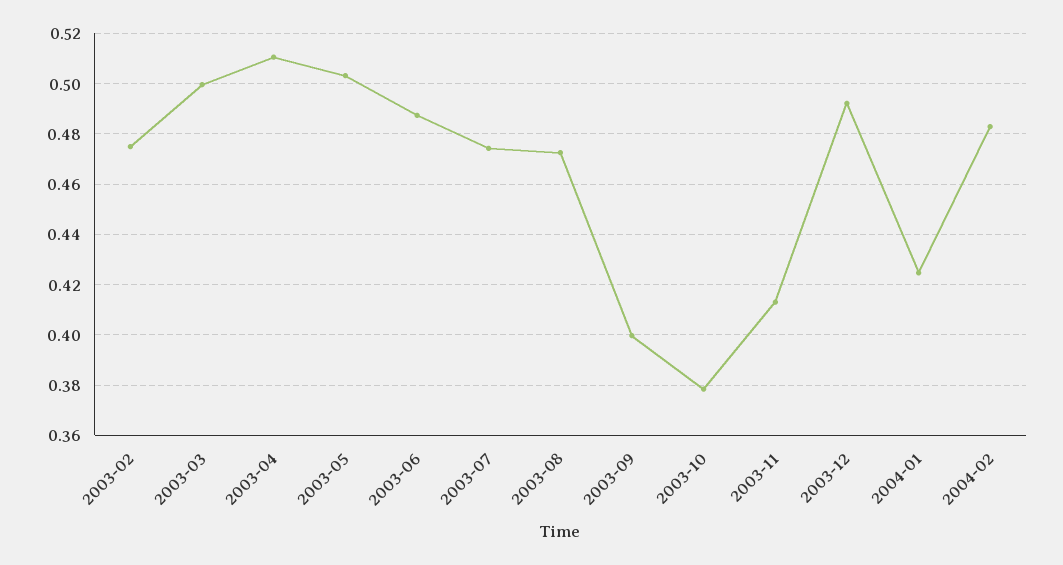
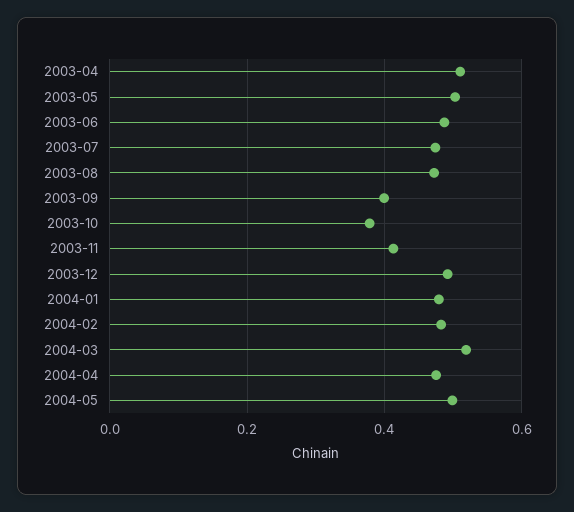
2003-02: 0.475 -> none
2003-03: 0.5 -> none
2004-01: 0.425 -> 0.48
2004-03: none -> 0.52
2004-04: none -> 0.48
2004-05: none -> 0.5

